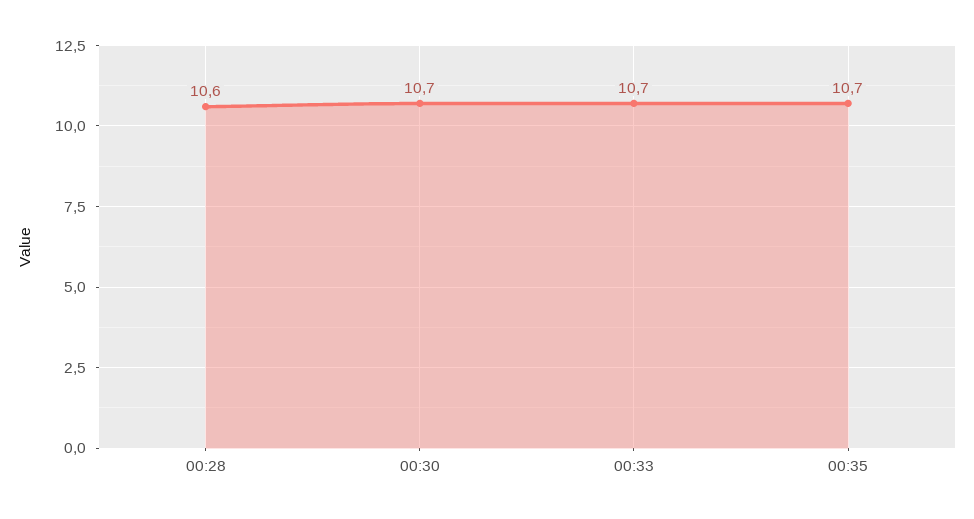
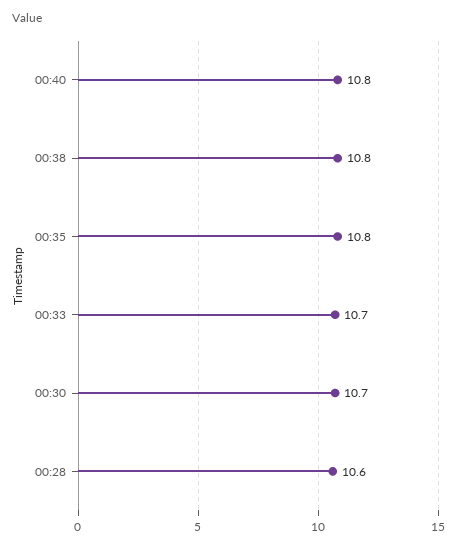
00:35: 10.7 -> 10.8
00:40: none -> 10.8
00:38: none -> 10.8

